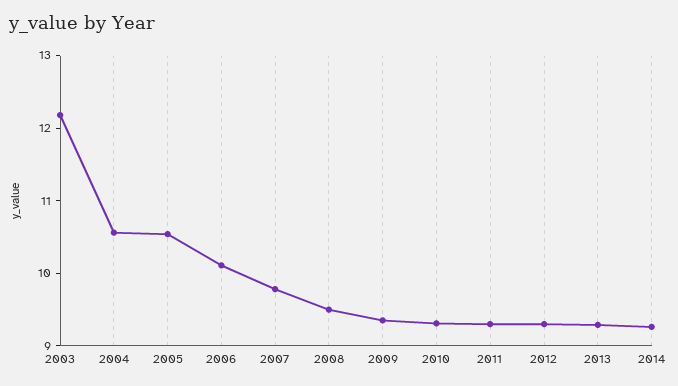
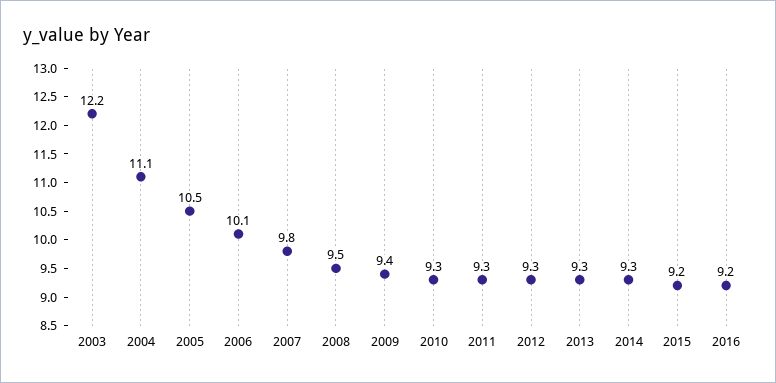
2004: 10.6 -> 11.1
2015: none -> 9.2
2016: none -> 9.2

